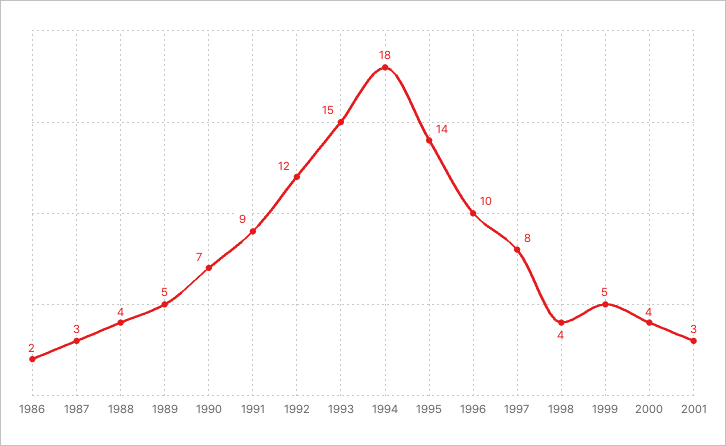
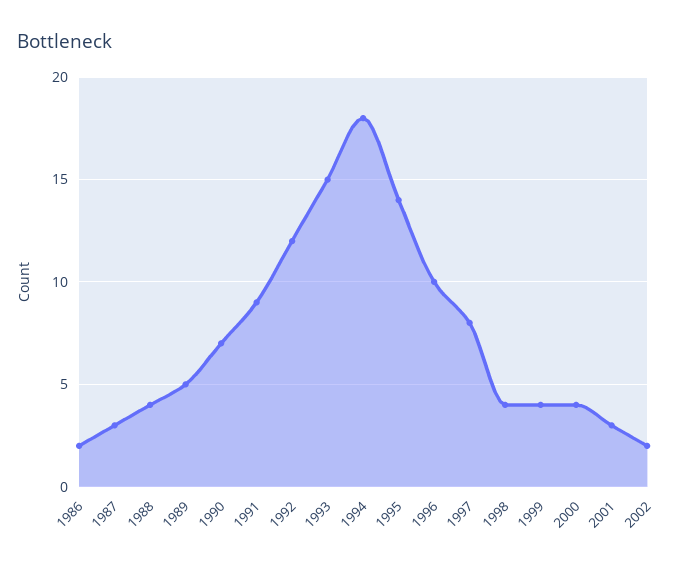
1999: 5 -> 4
2002: none -> 2

